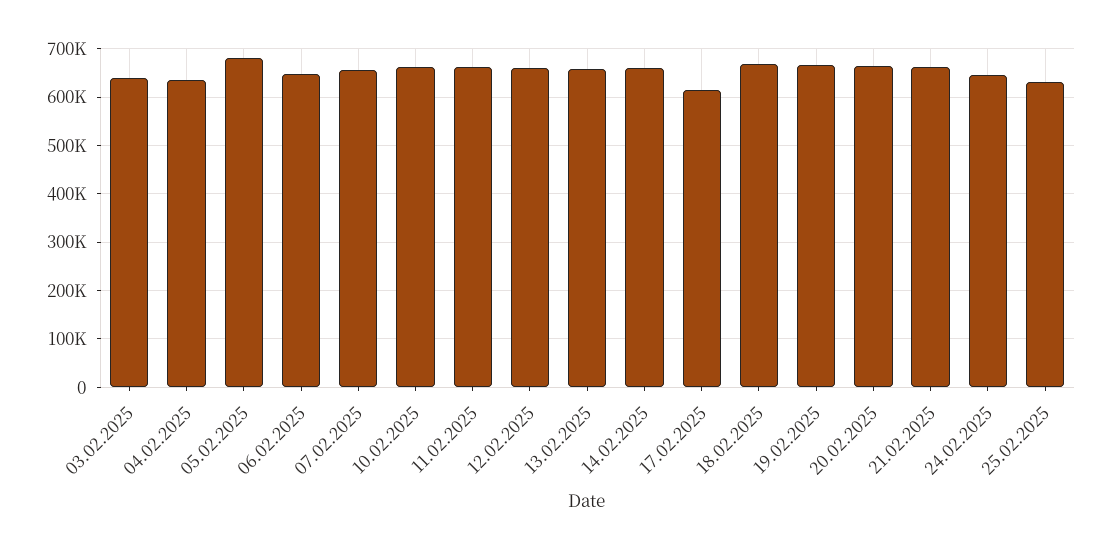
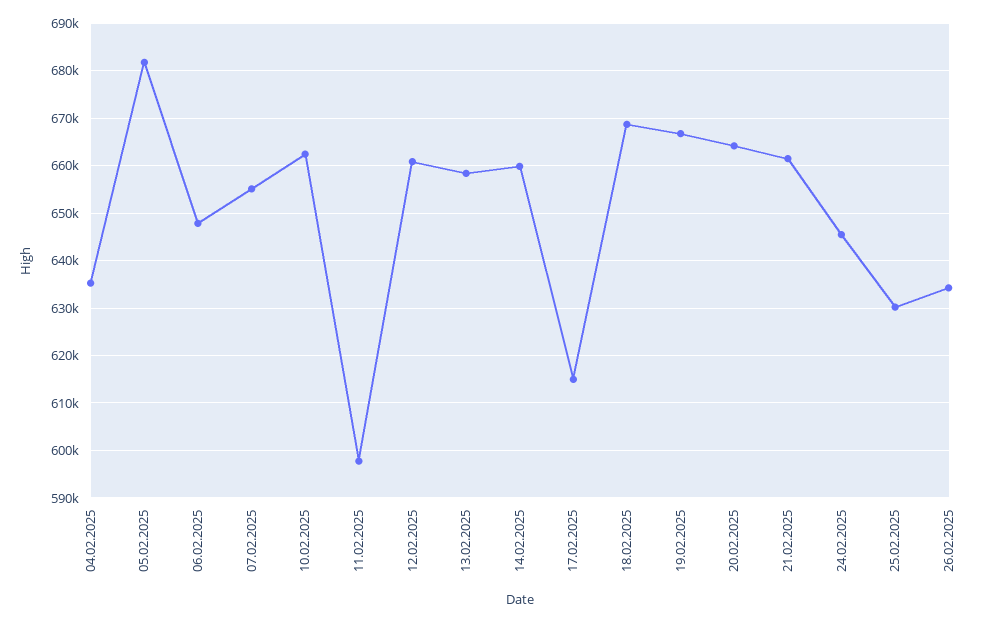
03.02.2025: 640000 -> none
11.02.2025: 660000 -> 598000
26.02.2025: none -> 634000

